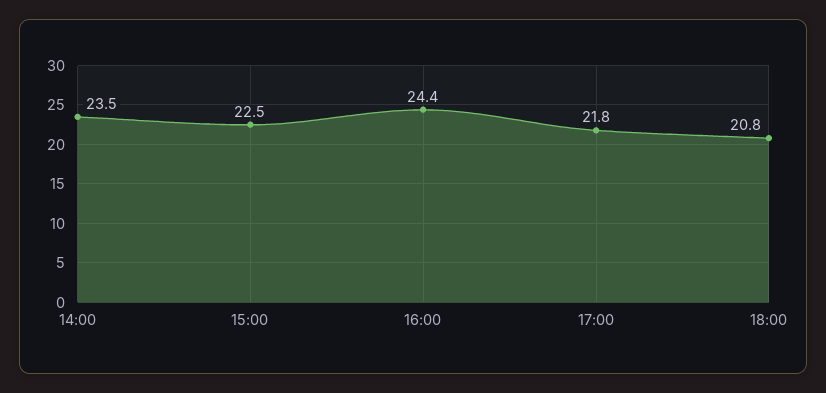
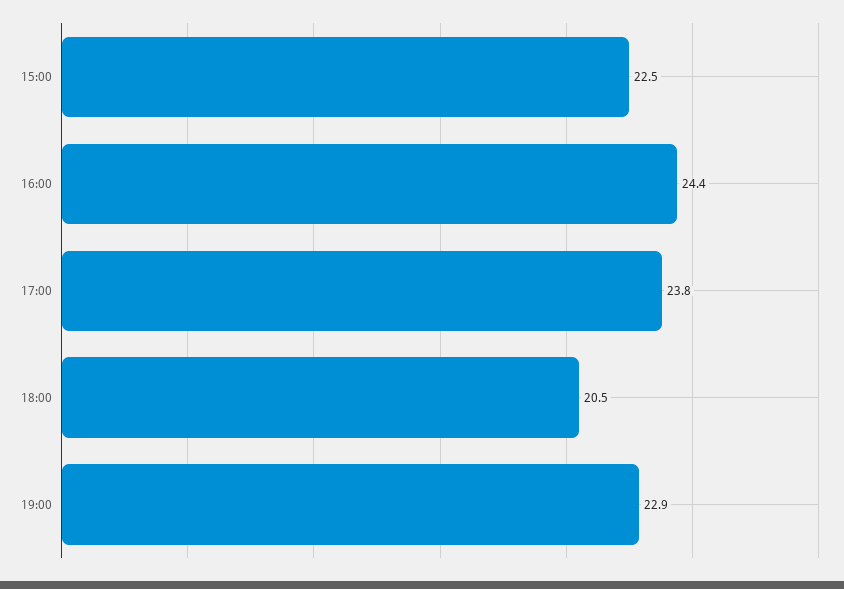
14:00: 23.5 -> none
17:00: 21.8 -> 23.8
18:00: 20.8 -> 20.5
19:00: none -> 22.9

